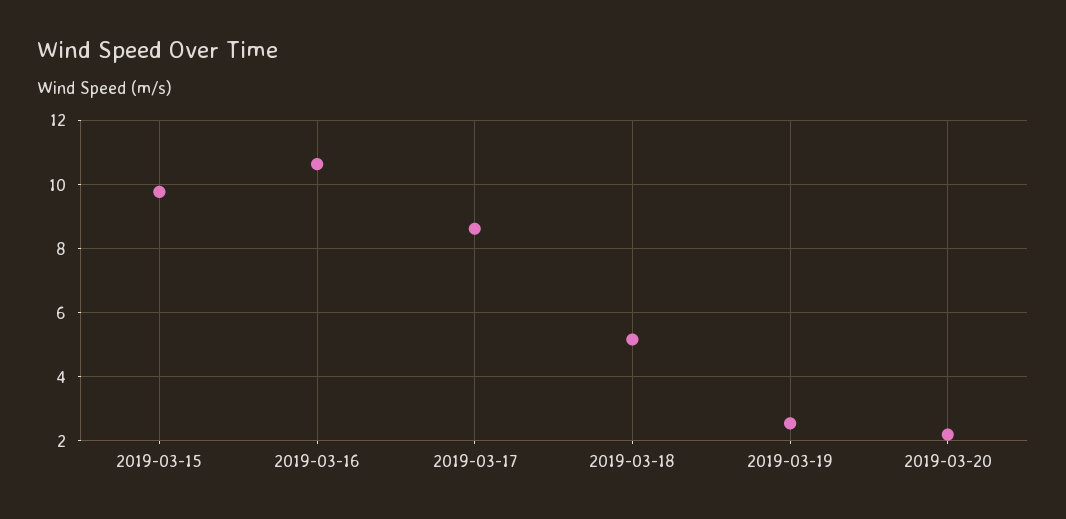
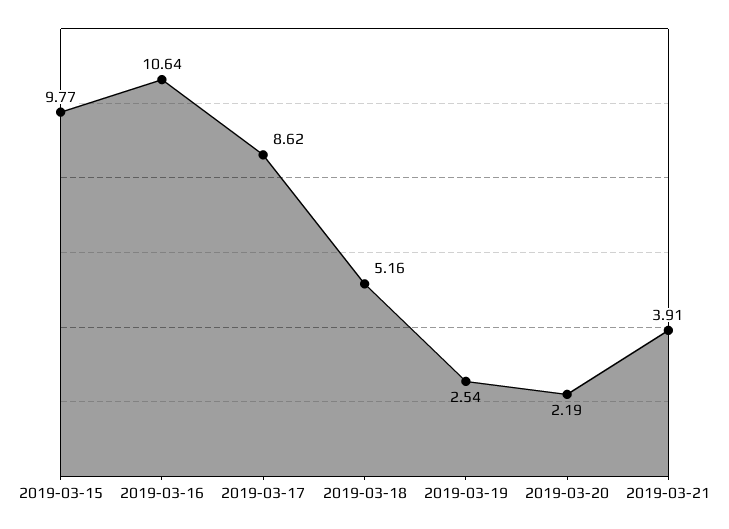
2019-03-21: none -> 3.91

